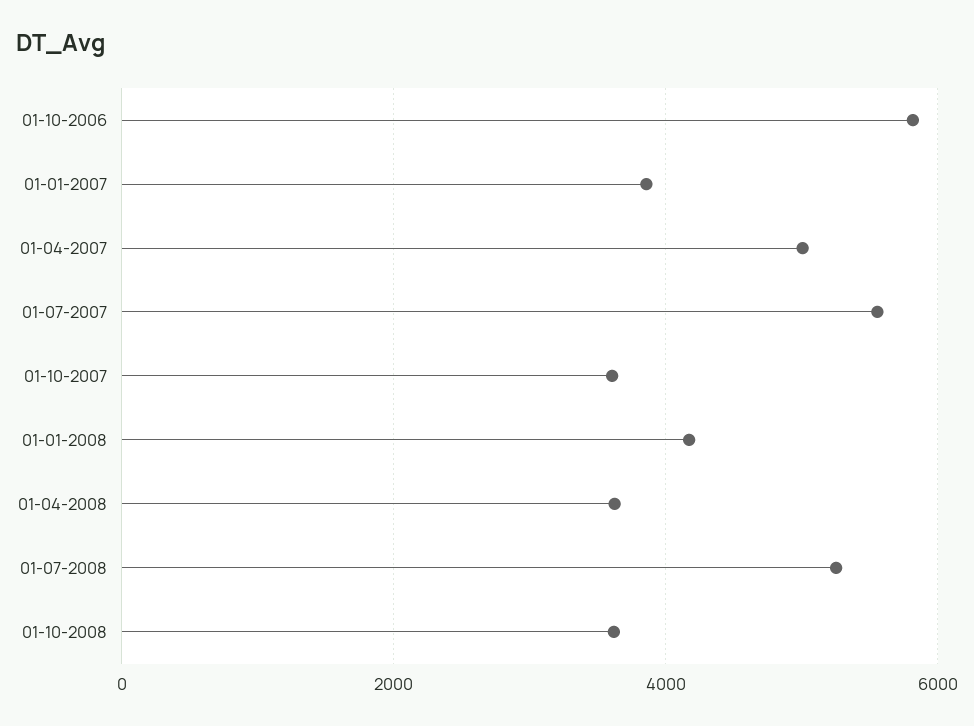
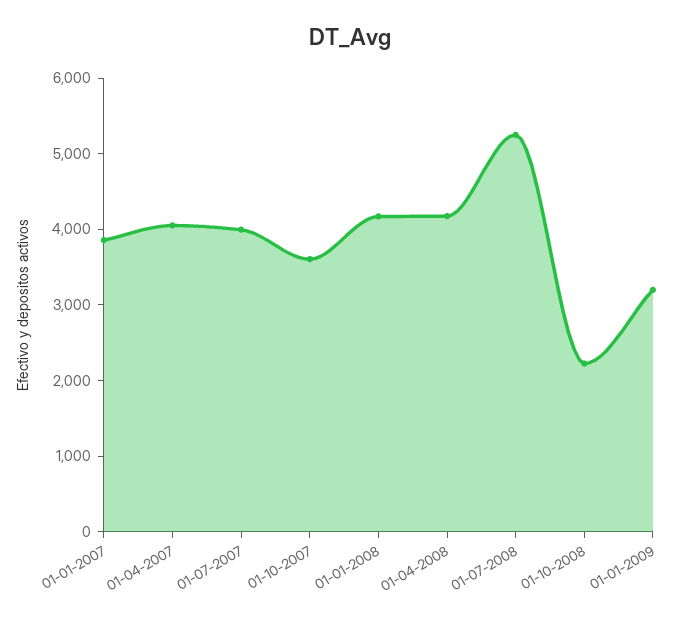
01-10-2006: 5800 -> none
01-04-2007: 5000 -> 4000
01-07-2007: 5600 -> 4000
01-04-2008: 3600 -> 4200
01-10-2008: 3600 -> 2200
01-01-2009: none -> 3200

